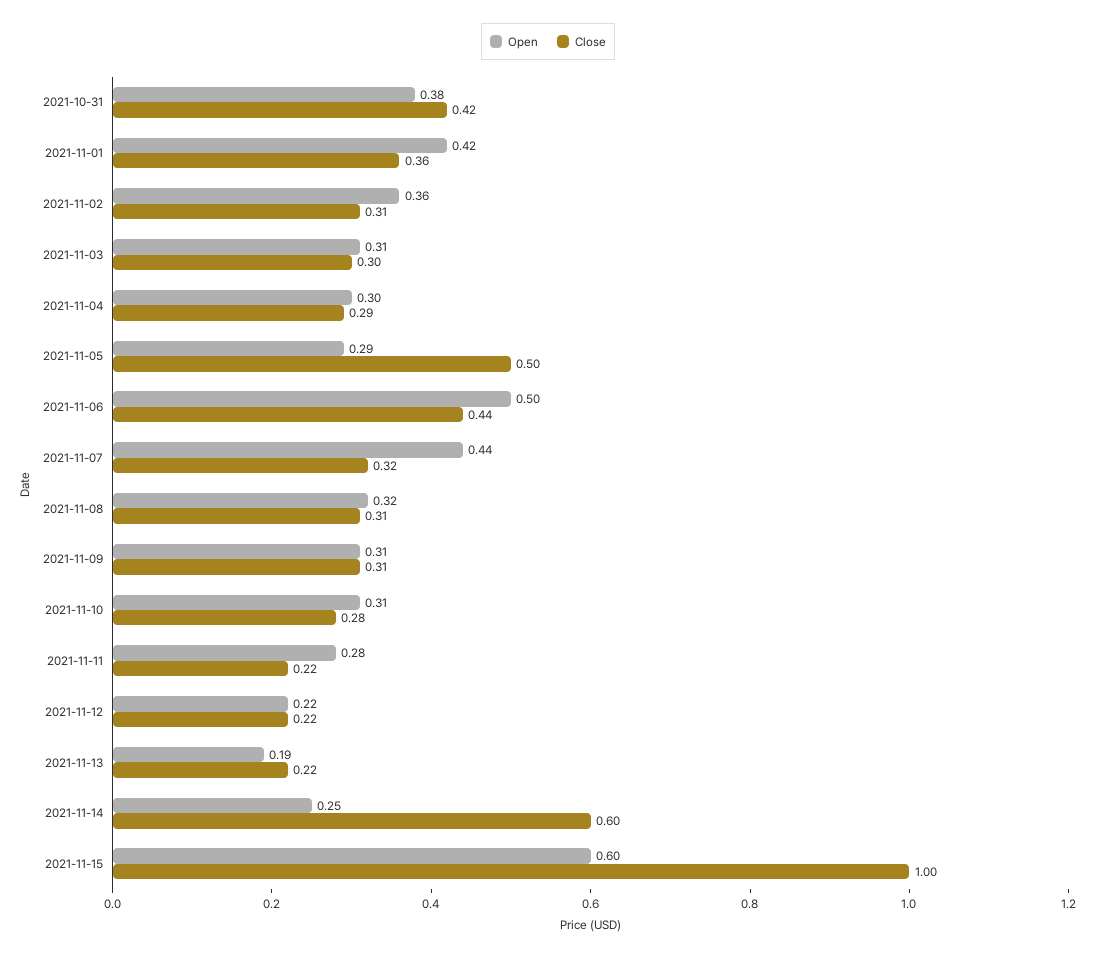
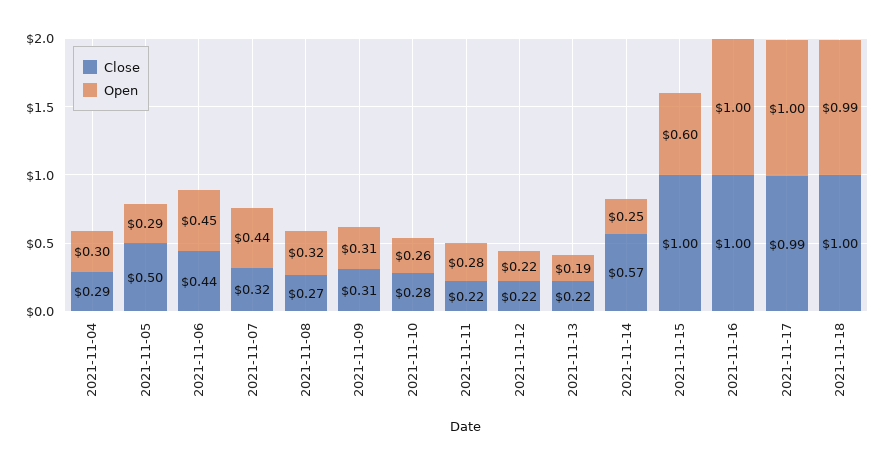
Open, 2021-10-31: 0.38 -> none
Close, 2021-10-31: 0.42 -> none
Open, 2021-11-01: 0.42 -> none
Close, 2021-11-01: 0.36 -> none
Open, 2021-11-02: 0.36 -> none
Close, 2021-11-02: 0.31 -> none
Open, 2021-11-03: 0.31 -> none
Close, 2021-11-03: 0.3 -> none
Open, 2021-11-06: 0.5 -> 0.45
Close, 2021-11-08: 0.31 -> 0.27
Open, 2021-11-10: 0.31 -> 0.26
Close, 2021-11-14: 0.6 -> 0.57
Close, 2021-11-16: none -> 1
Open, 2021-11-16: none -> 1
Close, 2021-11-17: none -> 0.99
Open, 2021-11-17: none -> 1
Close, 2021-11-18: none -> 1
Open, 2021-11-18: none -> 0.99

